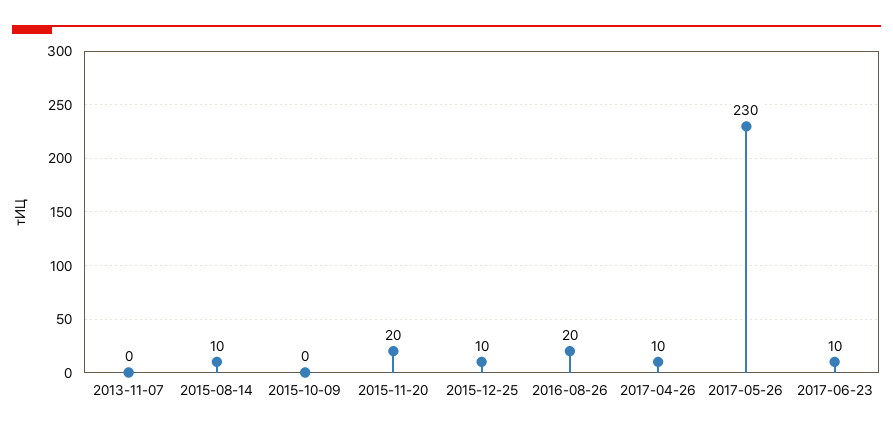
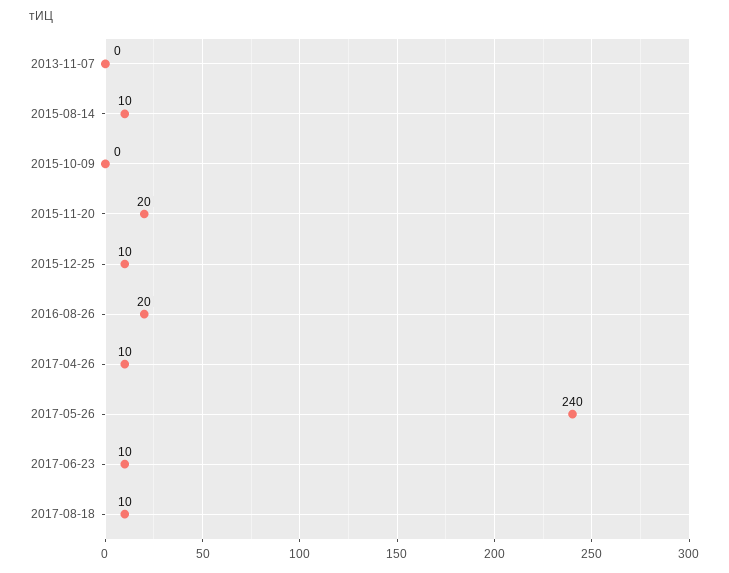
2017-05-26: 230 -> 240
2017-08-18: none -> 10

